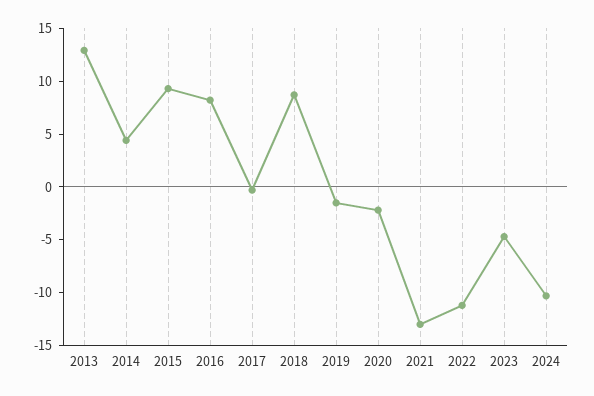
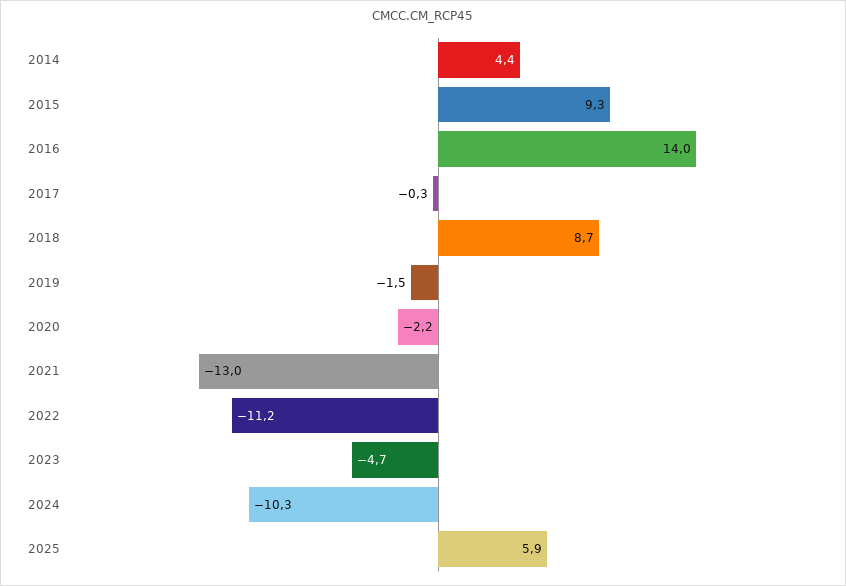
2013: 13 -> none
2016: 8 -> 14
2025: none -> 5.9

